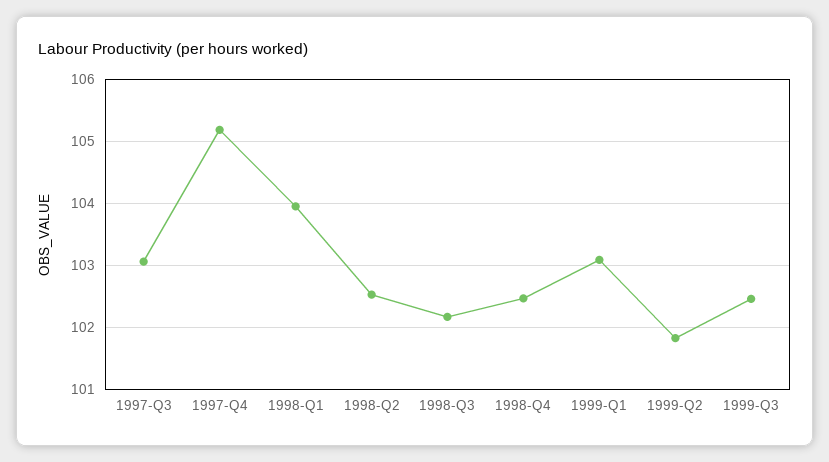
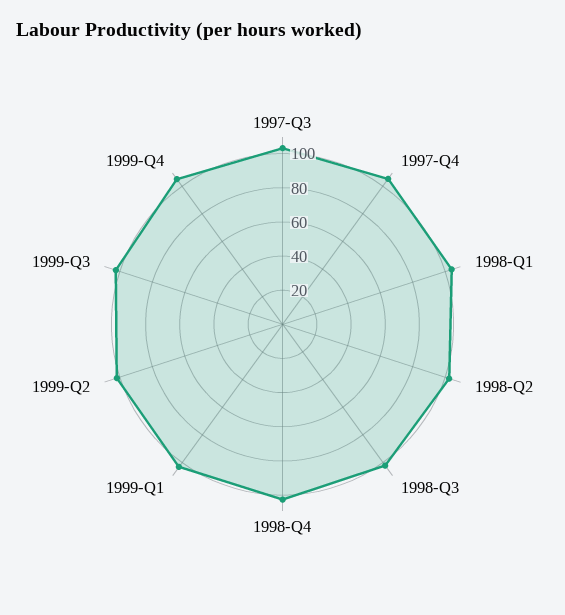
1999-Q4: none -> 105

